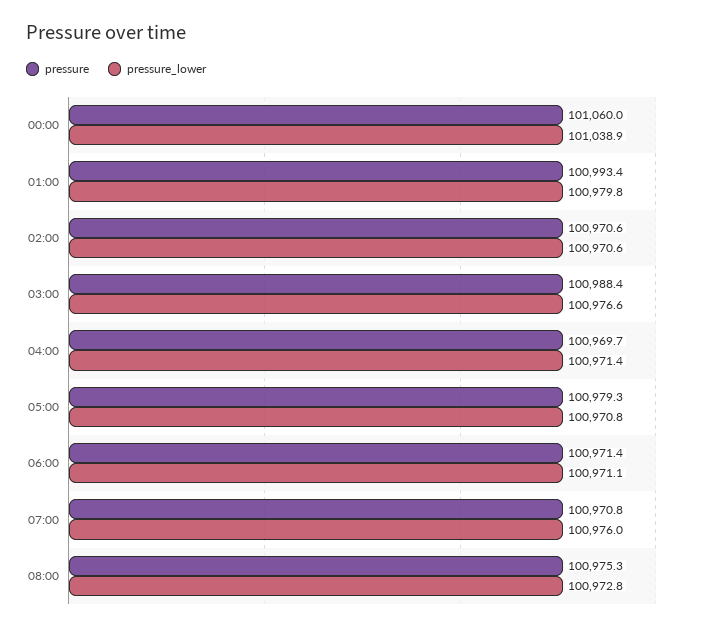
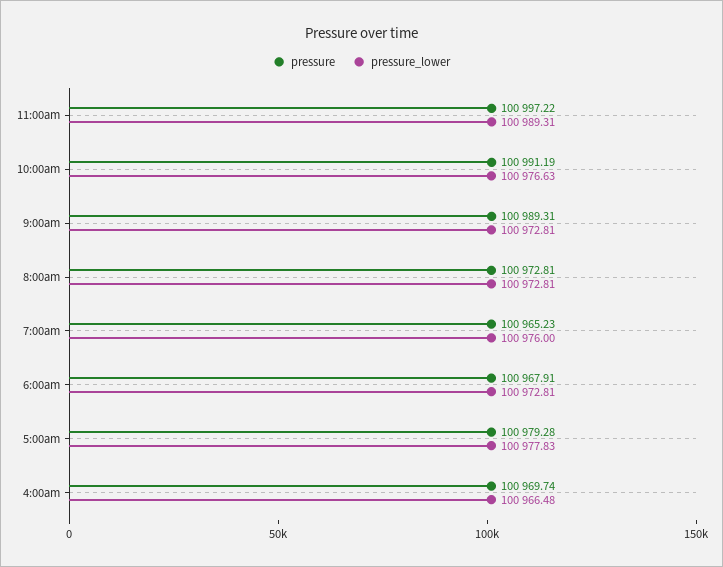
pressure, 00:00: 101060 -> none
pressure_lower, 00:00: 101038.9 -> none
pressure, 01:00: 100993.4 -> none
pressure_lower, 01:00: 100979.8 -> none
pressure, 02:00: 100970.6 -> none
pressure_lower, 02:00: 100970.6 -> none
pressure, 03:00: 100988.4 -> none
pressure_lower, 03:00: 100976.6 -> none
pressure_lower, 04:00: 100971.4 -> 100966.48
pressure_lower, 05:00: 100970.8 -> 100977.83
pressure, 06:00: 100971.4 -> 100967.91
pressure_lower, 06:00: 100971.1 -> 100972.81
pressure, 07:00: 100970.8 -> 100965.23
pressure, 08:00: 100975.3 -> 100972.81
pressure, 11:00am: none -> 100997.22
pressure_lower, 11:00am: none -> 100989.31
pressure, 10:00am: none -> 100991.19
pressure_lower, 10:00am: none -> 100976.63
pressure, 9:00am: none -> 100989.31
pressure_lower, 9:00am: none -> 100972.81

